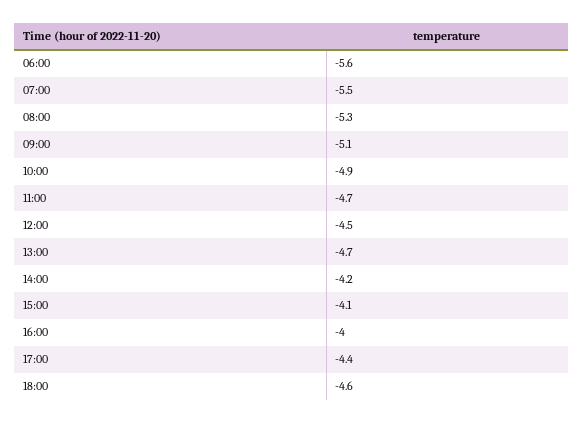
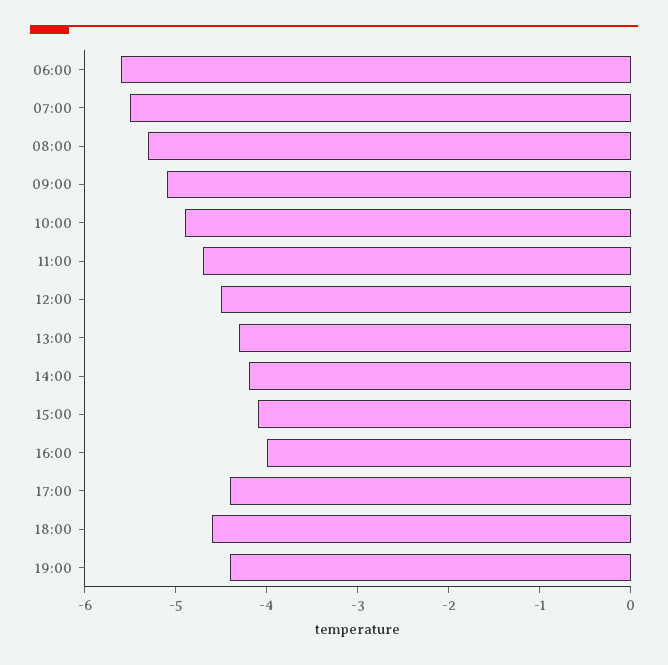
13:00: -4.7 -> -4.3
19:00: none -> -4.4

